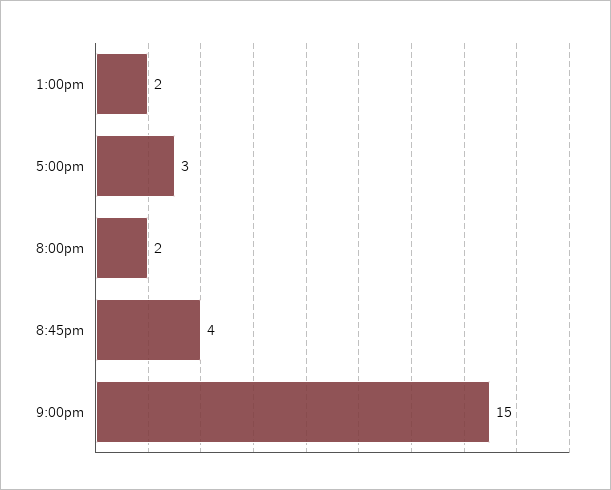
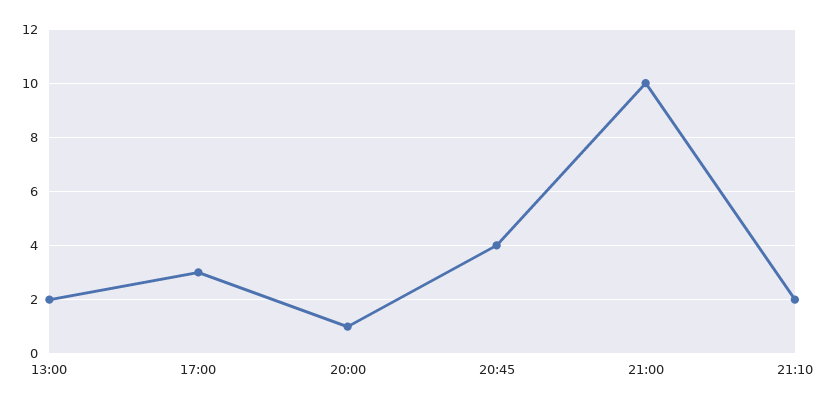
8:00pm: 2 -> 1
9:00pm: 15 -> 10
21:10: none -> 2

